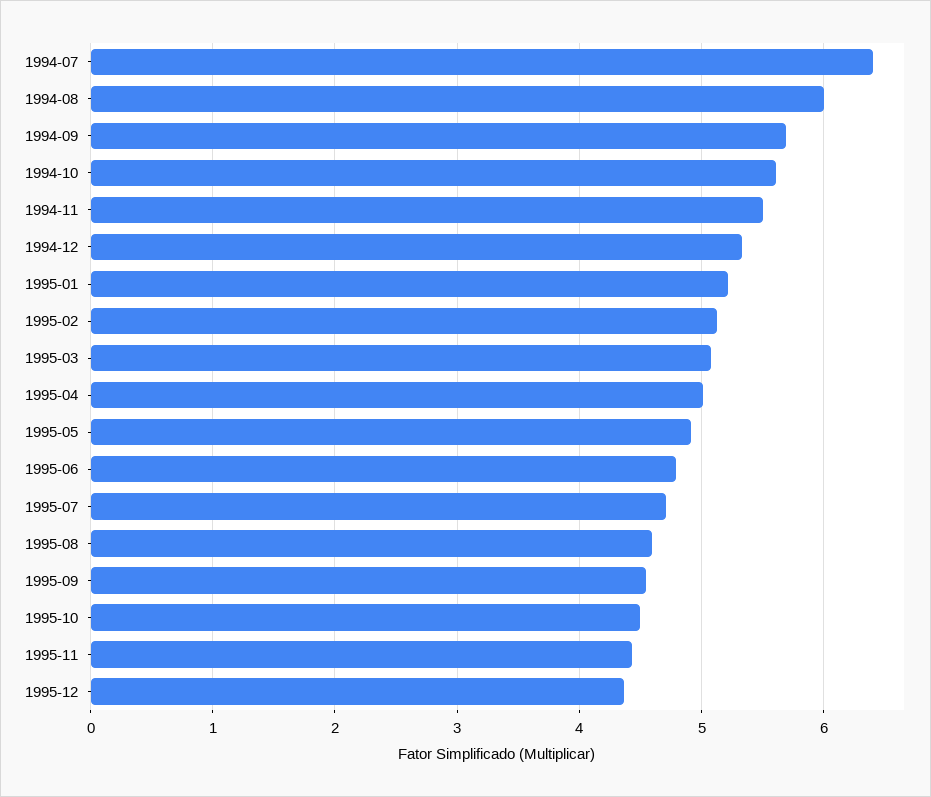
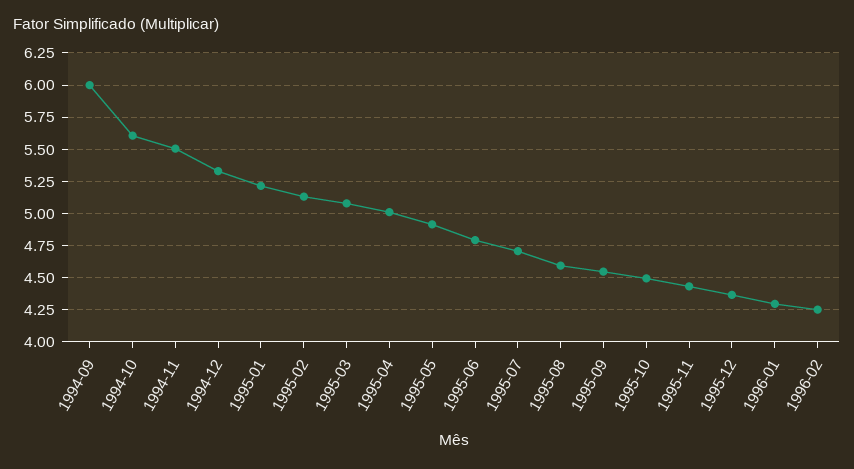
1994-07: 6.4 -> none
1994-08: 6 -> none
1994-09: 5.7 -> 6
1996-01: none -> 4.3
1996-02: none -> 4.25

